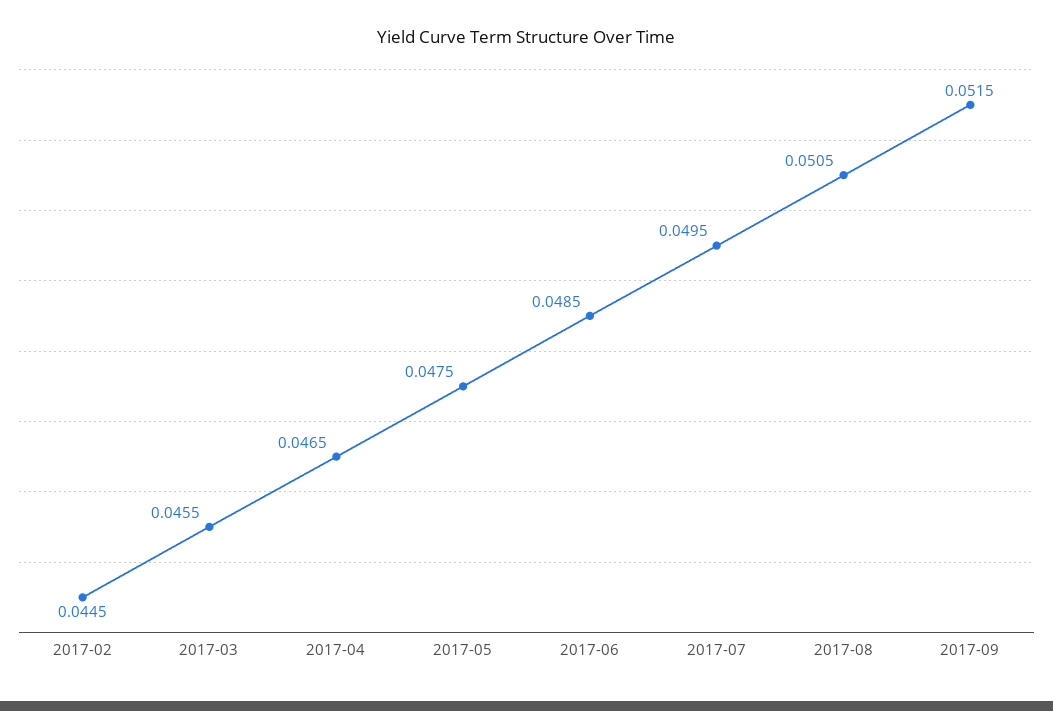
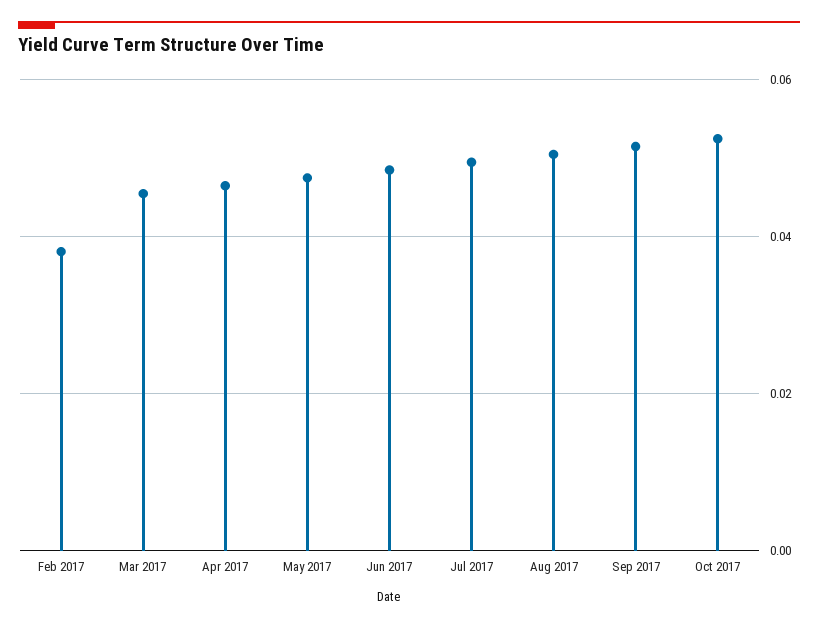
2017-02: 0.0445 -> 0.038
Oct 2017: none -> 0.052

